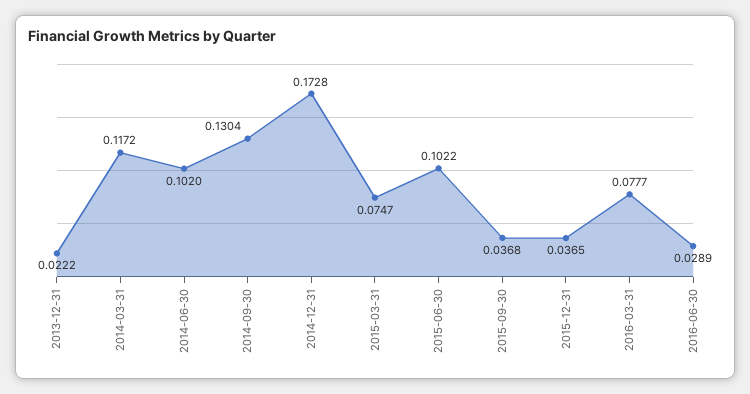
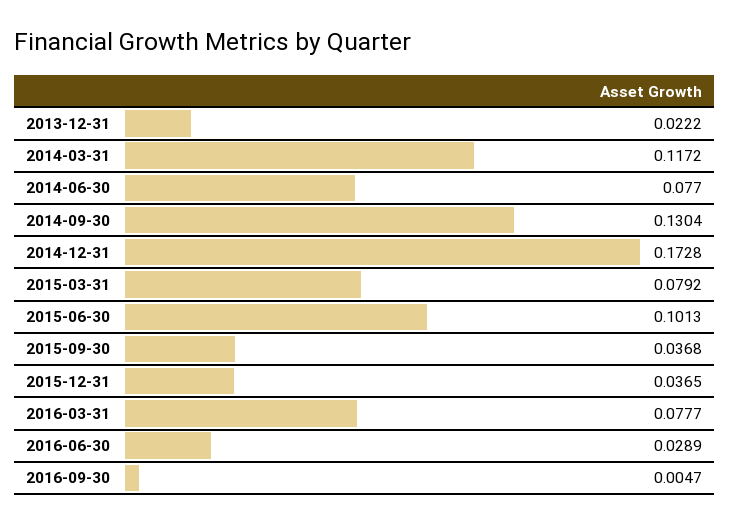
2014-06-30: 0.102 -> 0.077
2015-03-31: 0.0747 -> 0.0792
2015-06-30: 0.1022 -> 0.1013
2016-09-30: none -> 0.0047

